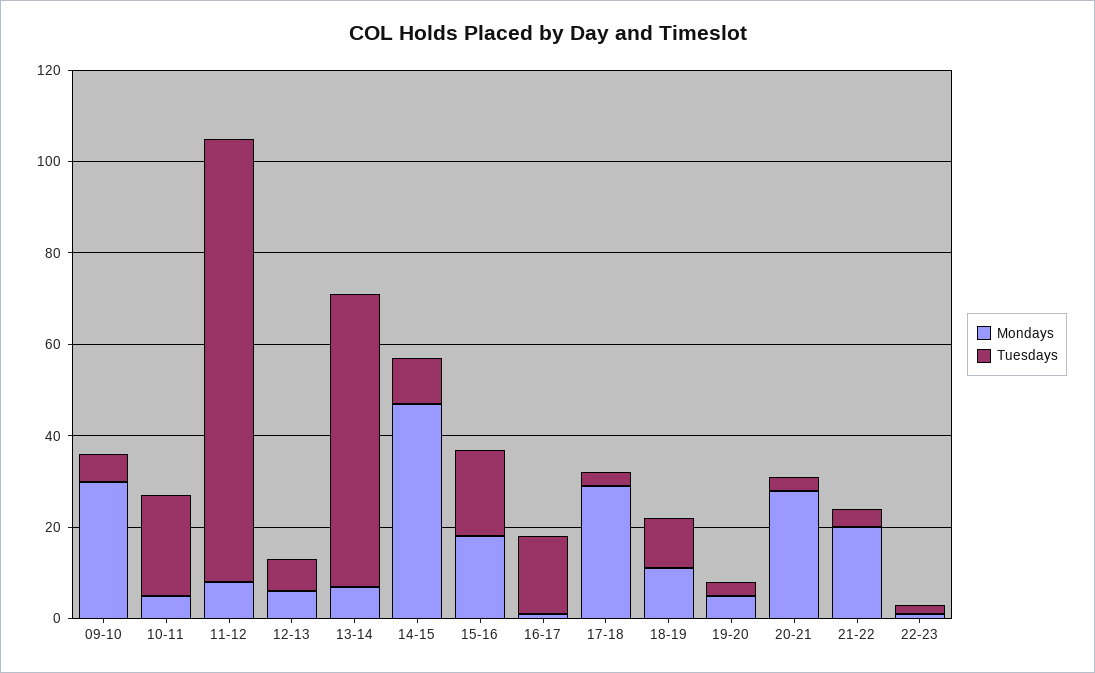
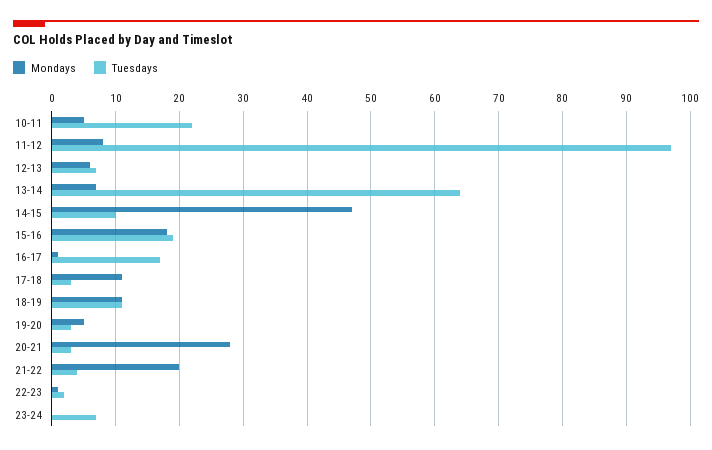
Mondays, 09-10: 30 -> none
Tuesdays, 09-10: 5 -> none
Mondays, 17-18: 30 -> 11
Mondays, 23-24: none -> 0
Tuesdays, 23-24: none -> 7

